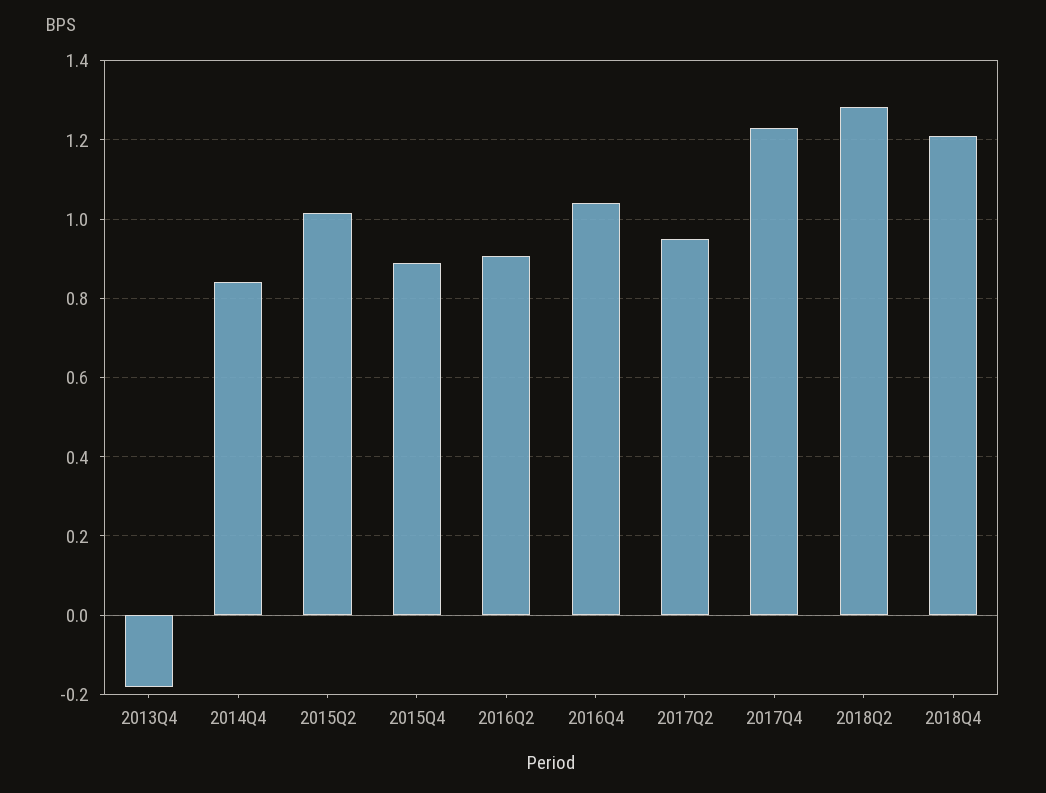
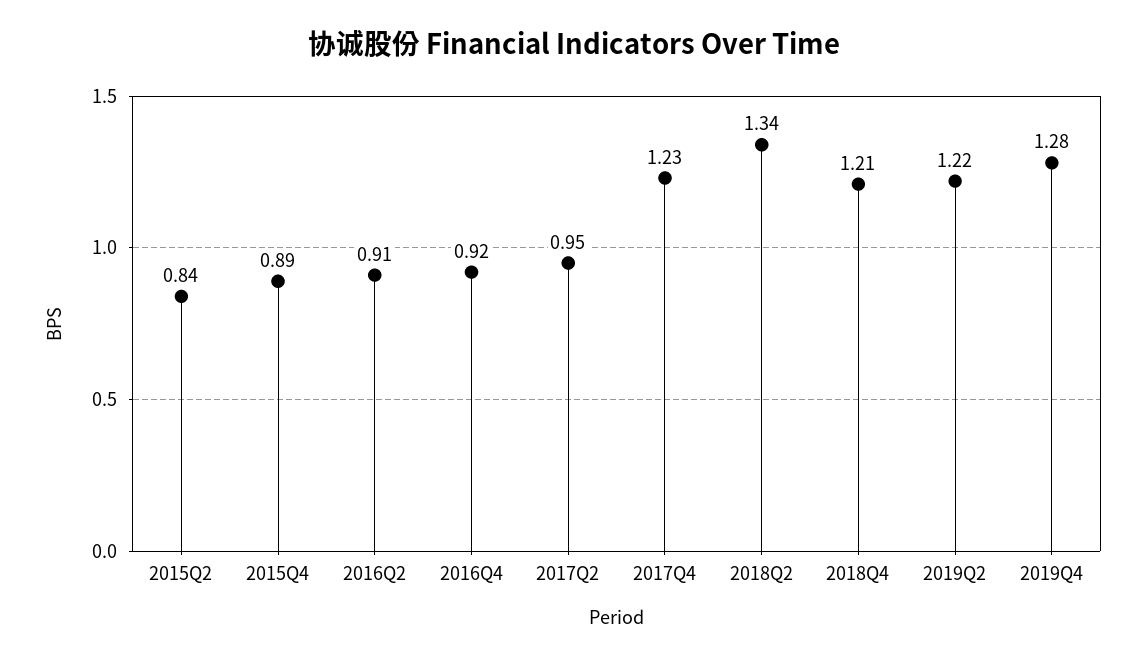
2013Q4: -0.18 -> none
2014Q4: 0.84 -> none
2015Q2: 1.02 -> 0.84
2016Q4: 1.04 -> 0.92
2018Q2: 1.28 -> 1.34
2019Q2: none -> 1.22
2019Q4: none -> 1.28

